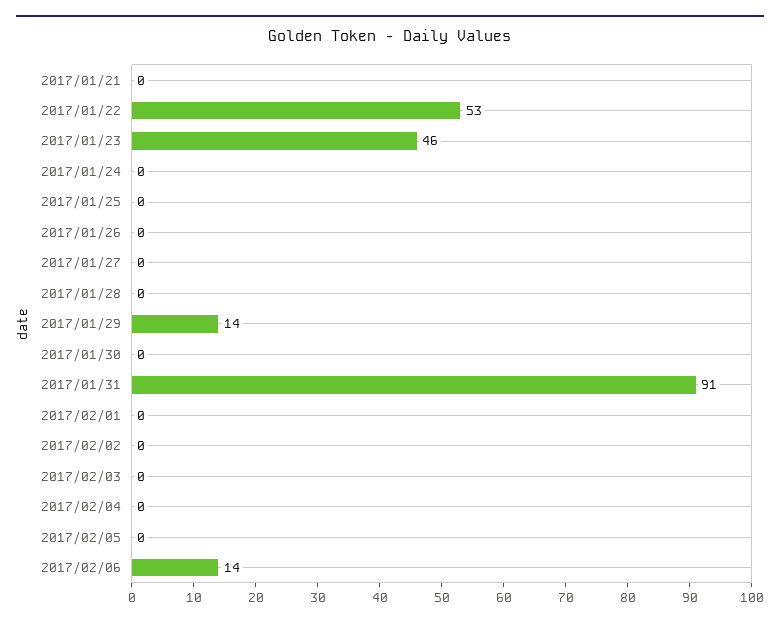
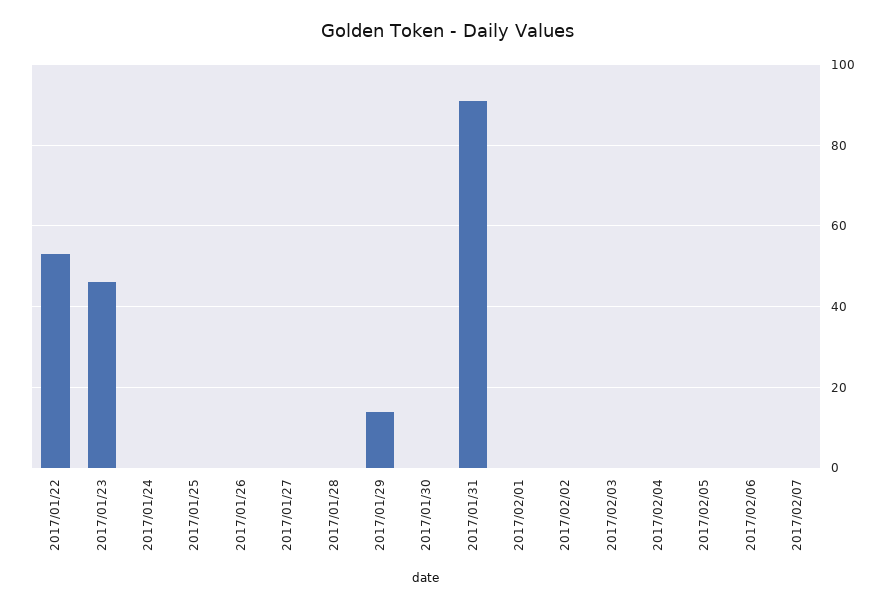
2017/01/21: 0 -> none
2017/02/06: 14 -> 0
2017/02/07: none -> 0

